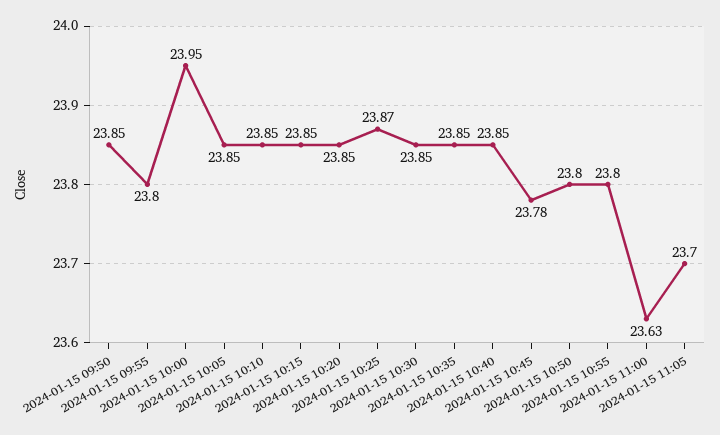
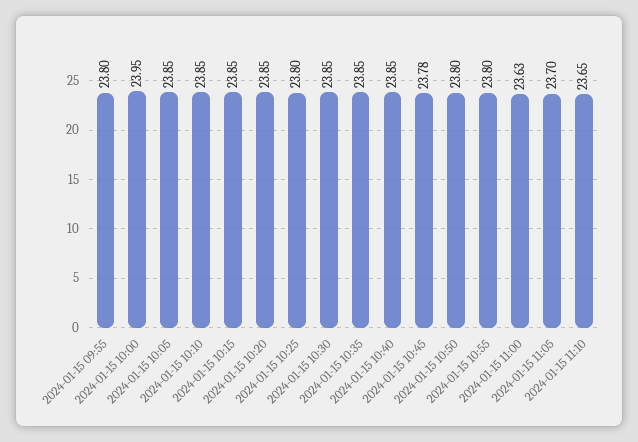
2024-01-15 09:50: 23.85 -> none
2024-01-15 10:25: 23.87 -> 23.8
2024-01-15 11:10: none -> 23.65

